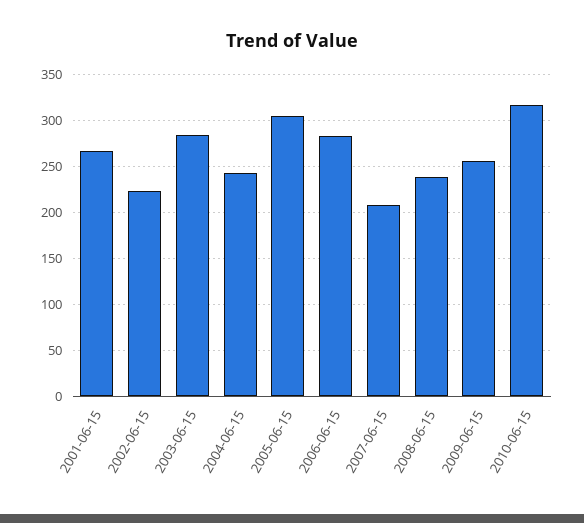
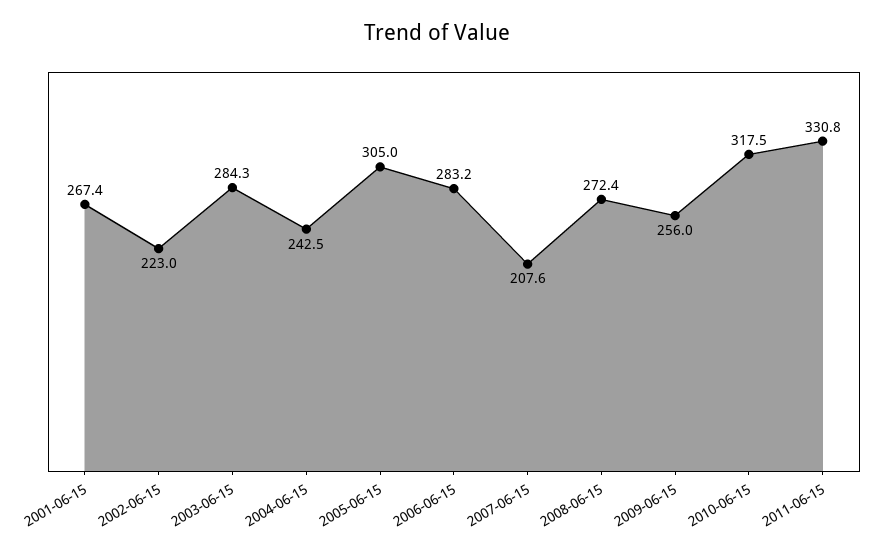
2008-06-15: 240 -> 272.4
2011-06-15: none -> 330.8

